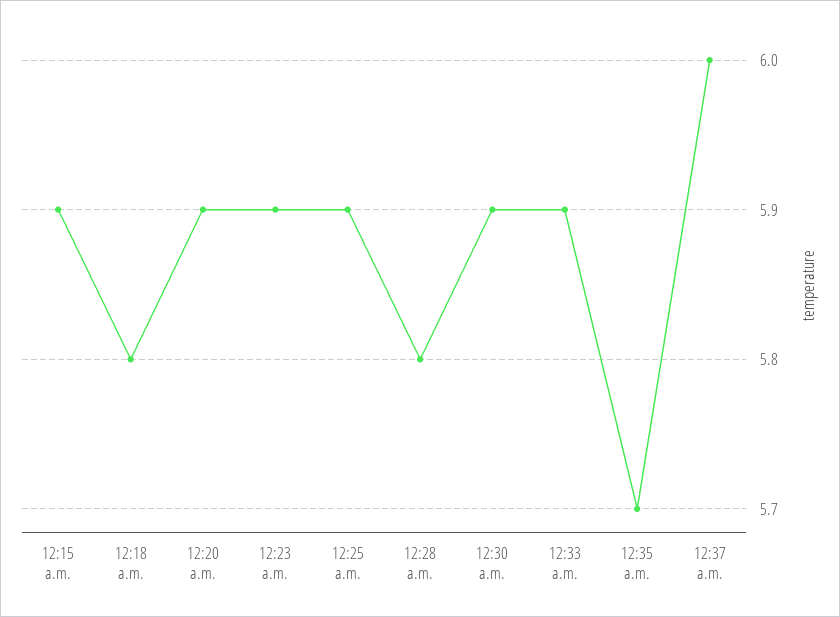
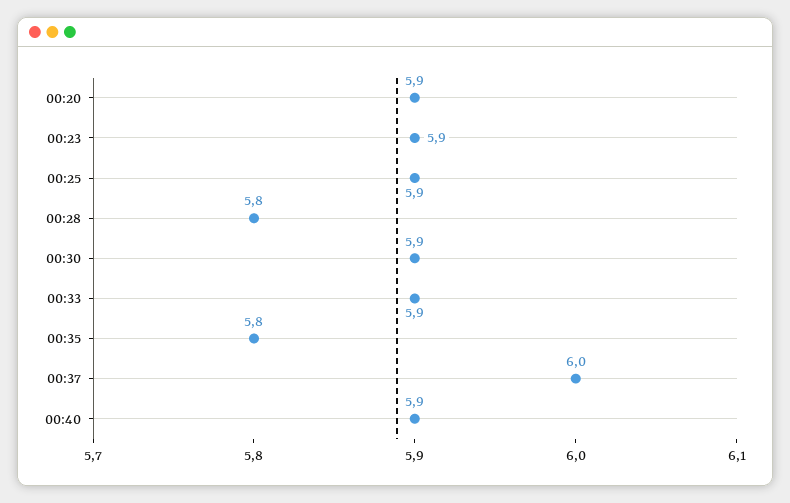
12:15 a.m.: 5.9 -> none
12:18 a.m.: 5.8 -> none
12:35 a.m.: 5.7 -> 5.8
00:40: none -> 5.9

